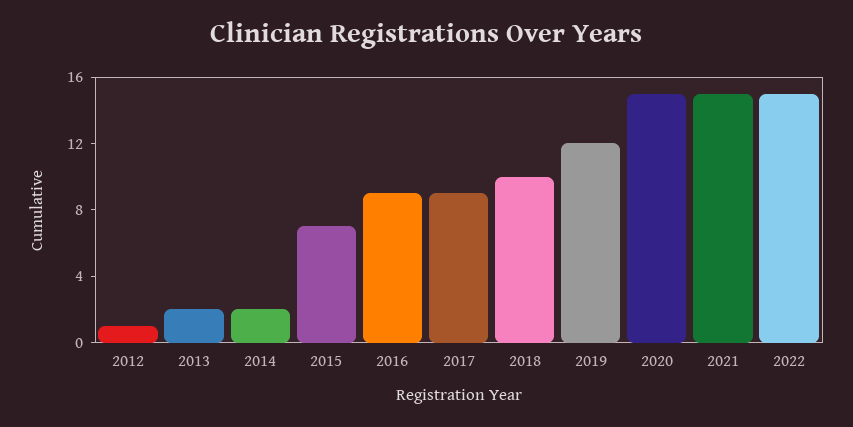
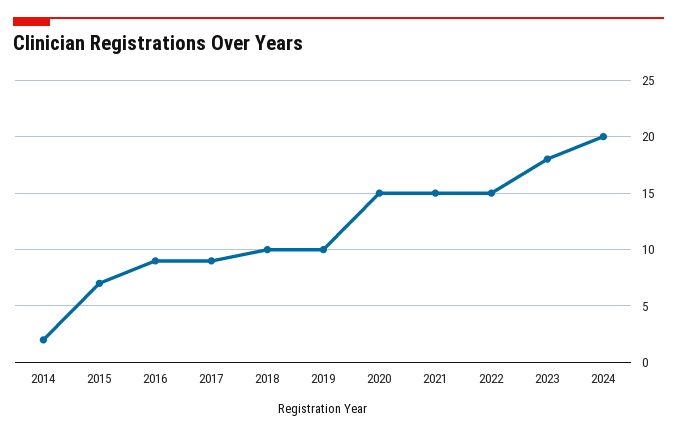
2012: 1 -> none
2013: 2 -> none
2019: 12 -> 10
2023: none -> 18
2024: none -> 20

